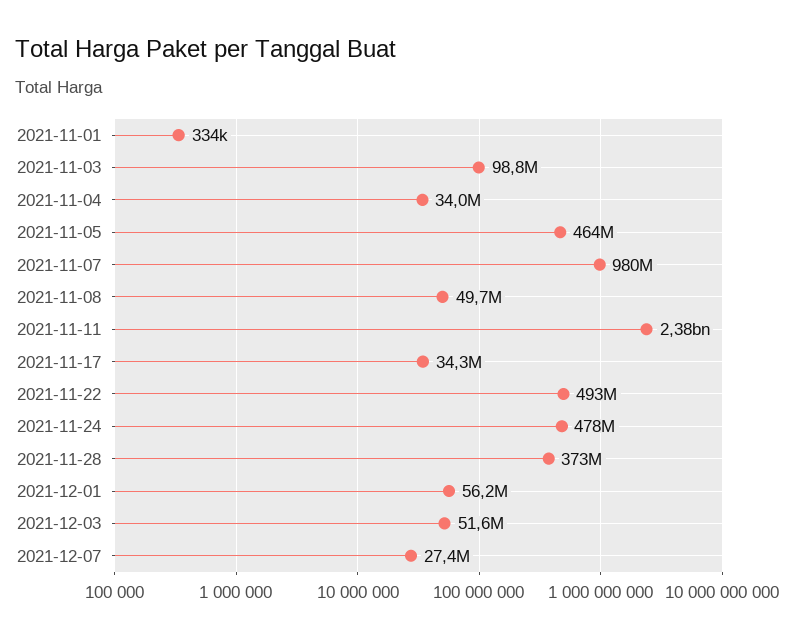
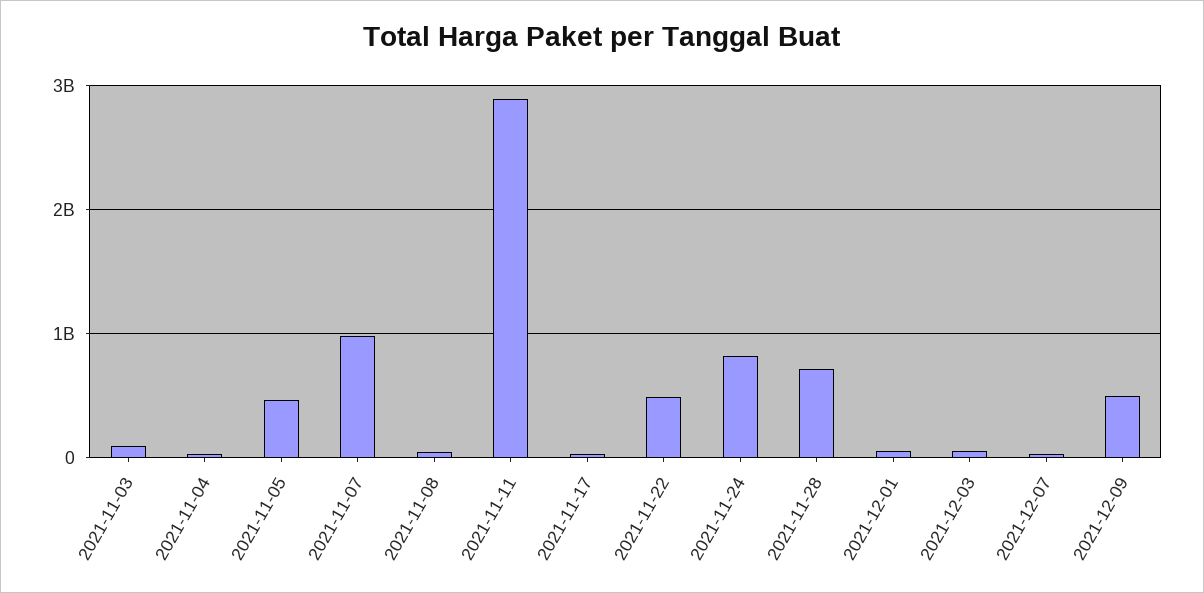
2021-11-01: 334000 -> none
2021-11-11: 2380000000 -> 2900000000
2021-11-24: 478000000 -> 800000000
2021-11-28: 373000000 -> 700000000
2021-12-09: none -> 500000000

